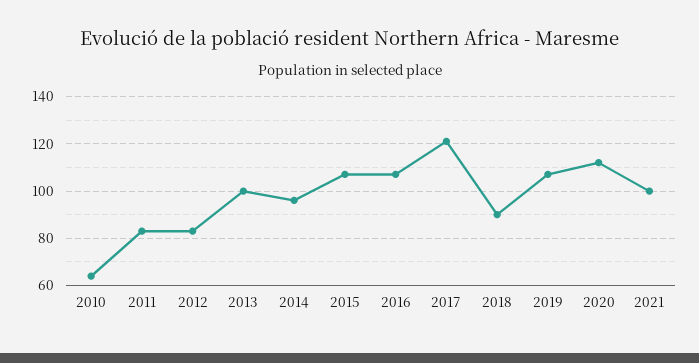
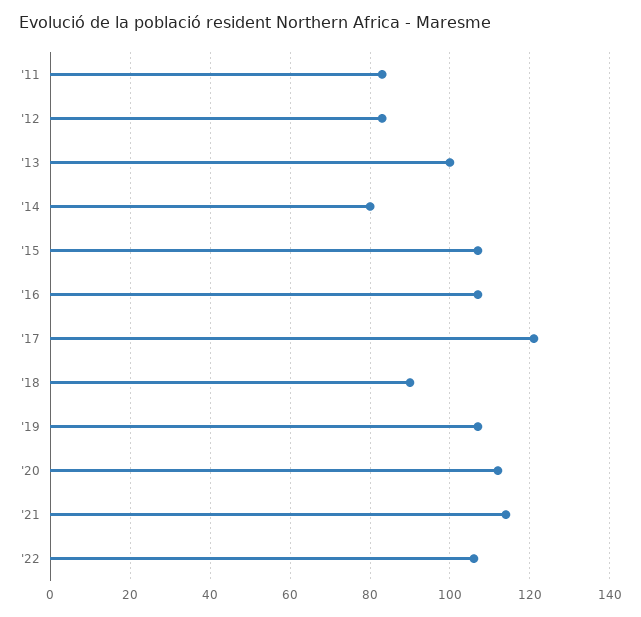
2010: 65 -> none
2014: 95 -> 80
2021: 100 -> 115
'22: none -> 105

